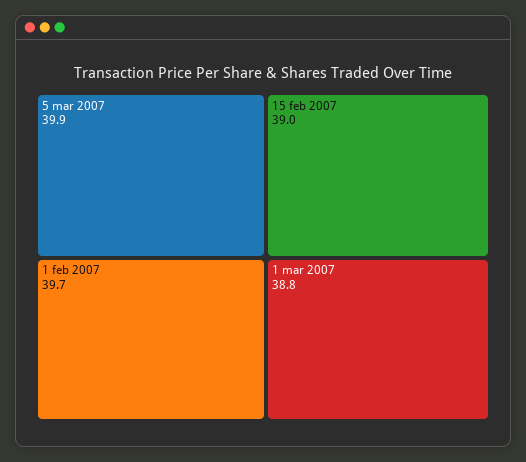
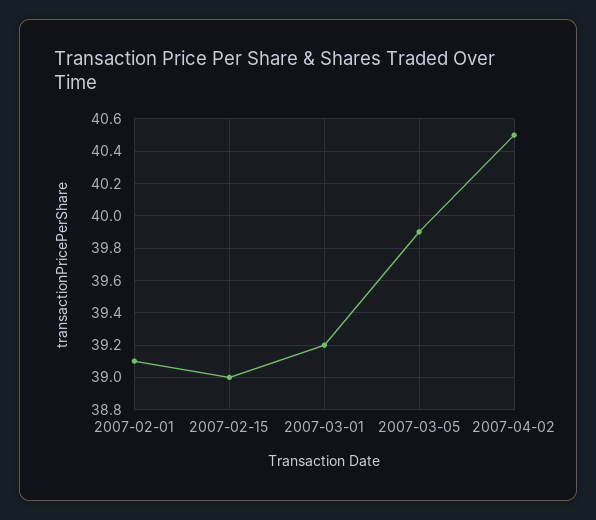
1 feb 2007: 39.7 -> 39.1
1 mar 2007: 38.8 -> 39.2
2007-04-02: none -> 40.5

